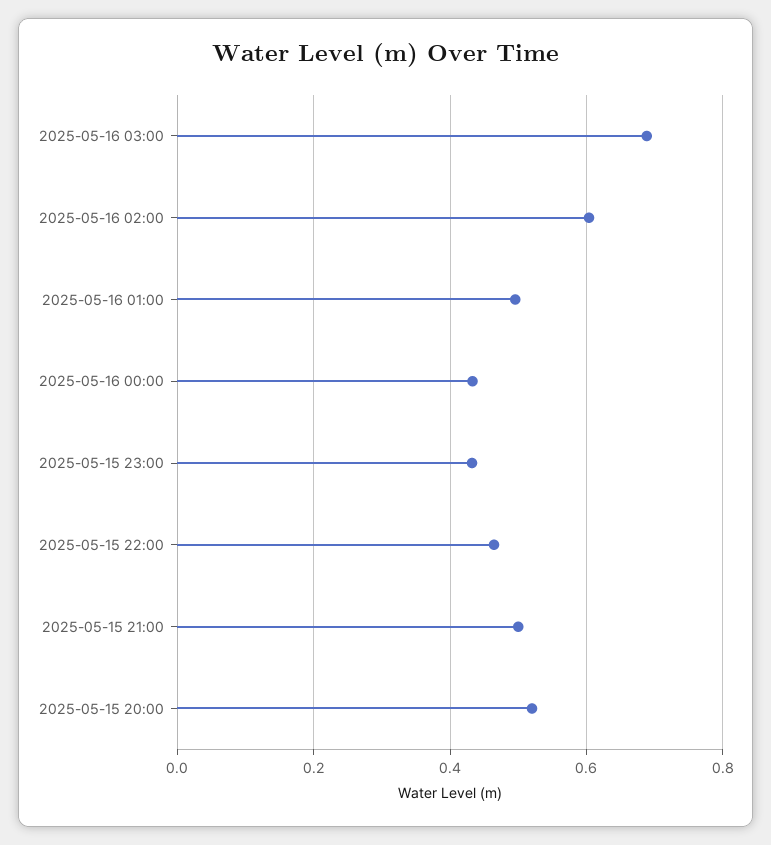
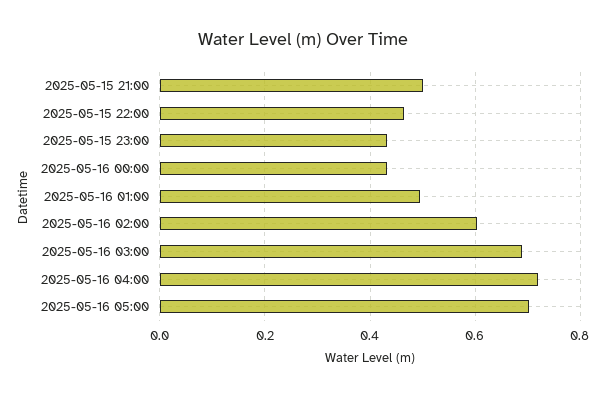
2025-05-15 20:00: 0.52 -> none
2025-05-16 04:00: none -> 0.72
2025-05-16 05:00: none -> 0.7

